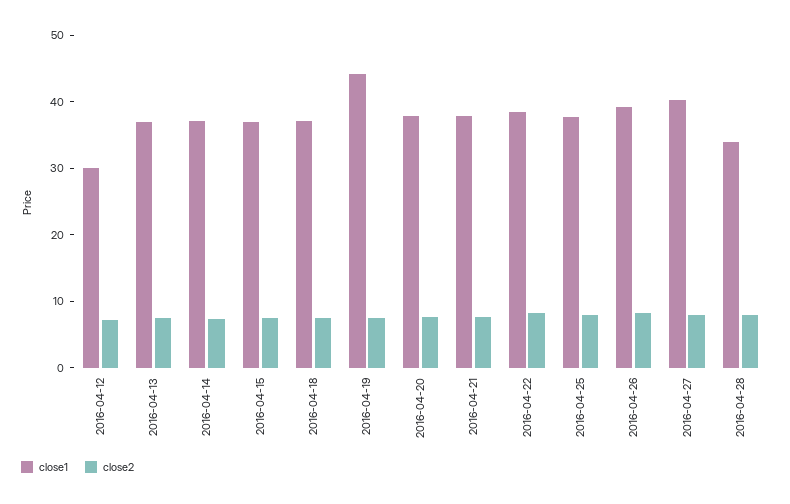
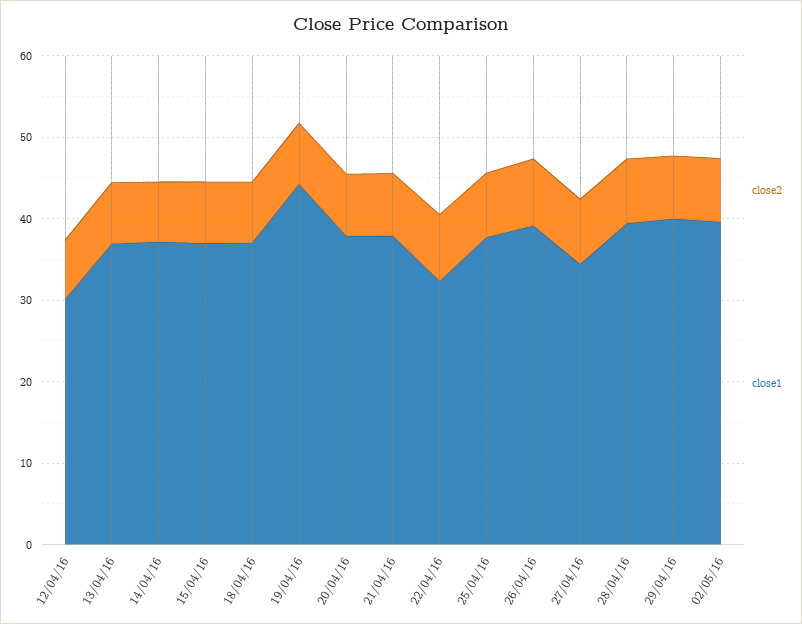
close1, 2016-04-22: 38 -> 32
close1, 2016-04-27: 40 -> 34
close1, 2016-04-28: 34 -> 40
close2, 29/04/16: none -> 8
close1, 29/04/16: none -> 40
close2, 02/05/16: none -> 8
close1, 02/05/16: none -> 40

